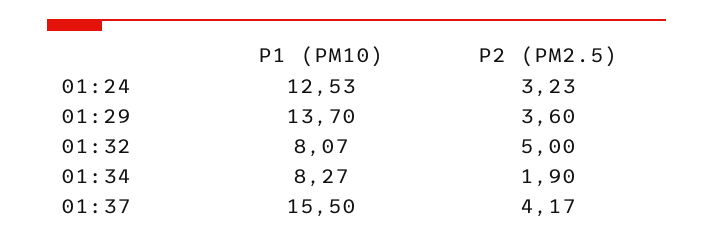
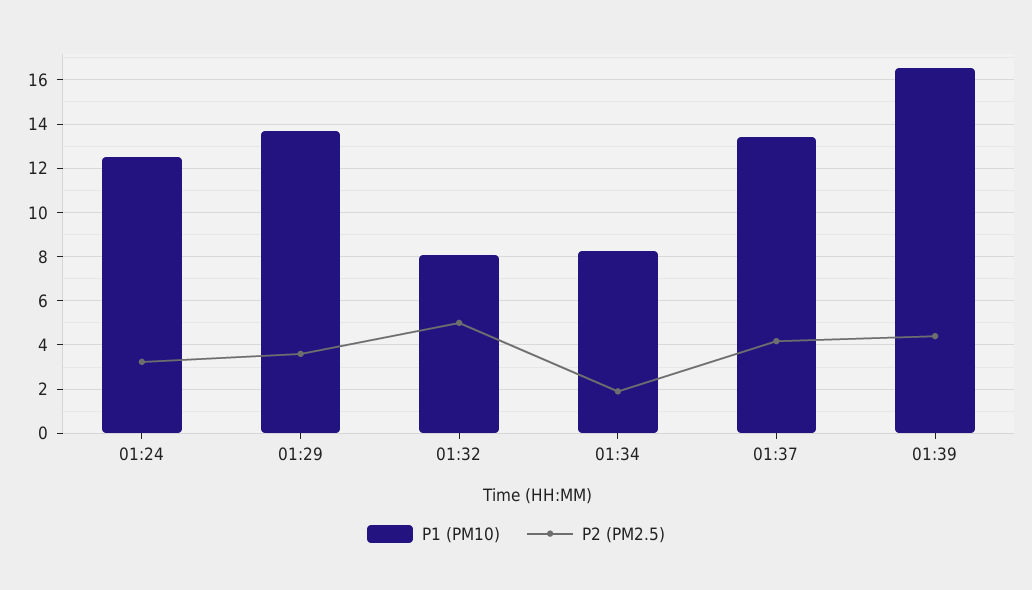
P1 (PM10), 01:37: 15.5 -> 13.5
P1 (PM10), 01:39: none -> 16.5
P2 (PM2.5), 01:39: none -> 4.5

